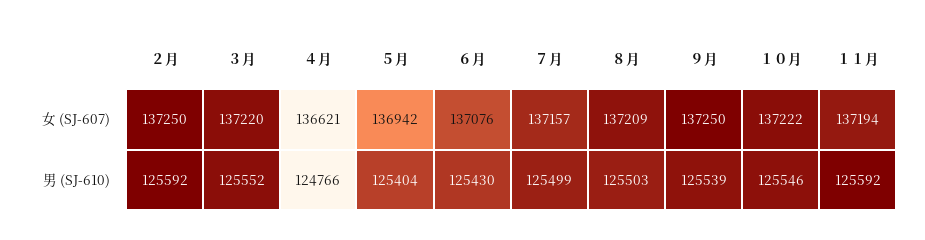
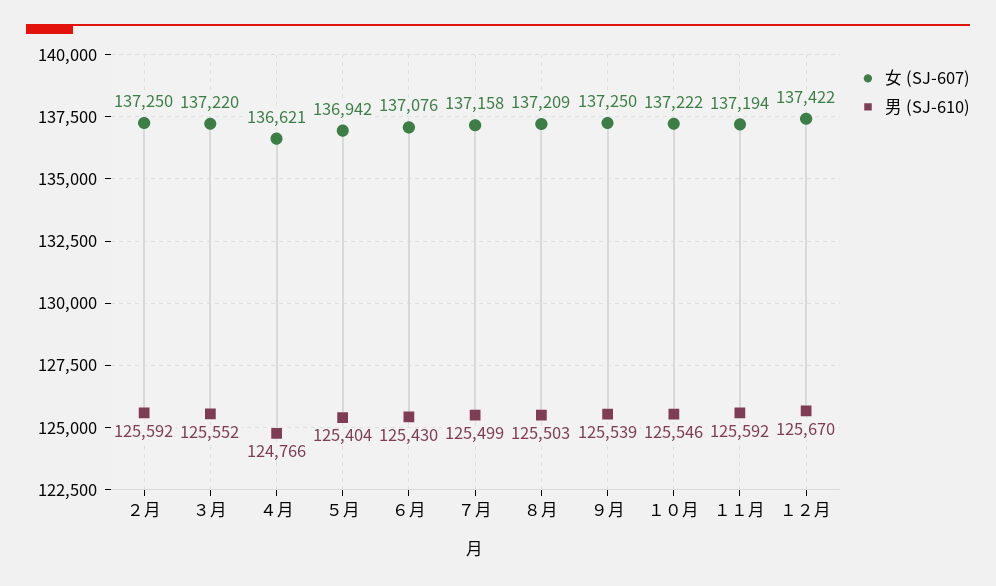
女 (SJ-607), ７月: 137157 -> 137158
女 (SJ-607), １２月: none -> 137422
男 (SJ-610), １２月: none -> 125670

